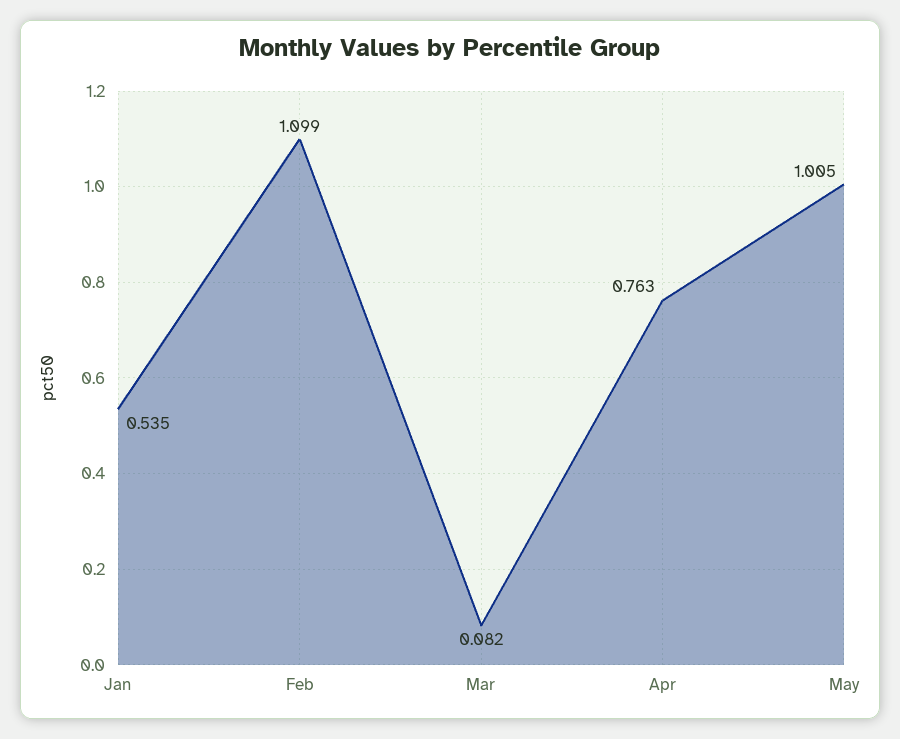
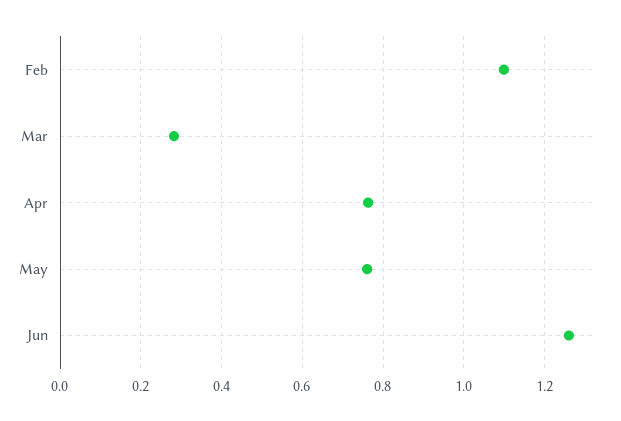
Jan: 0.535 -> none
Mar: 0.082 -> 0.28
May: 1.005 -> 0.76
Jun: none -> 1.26

